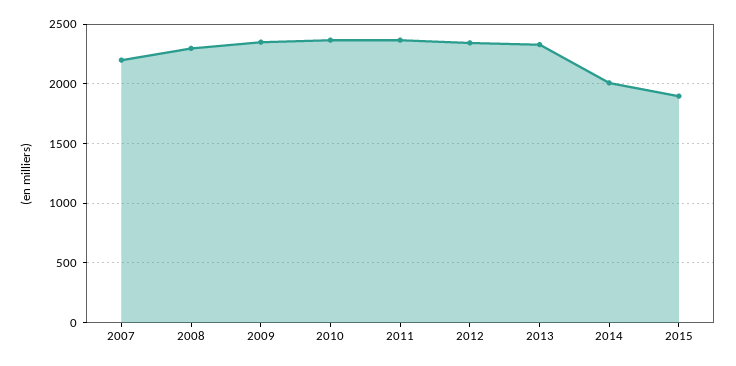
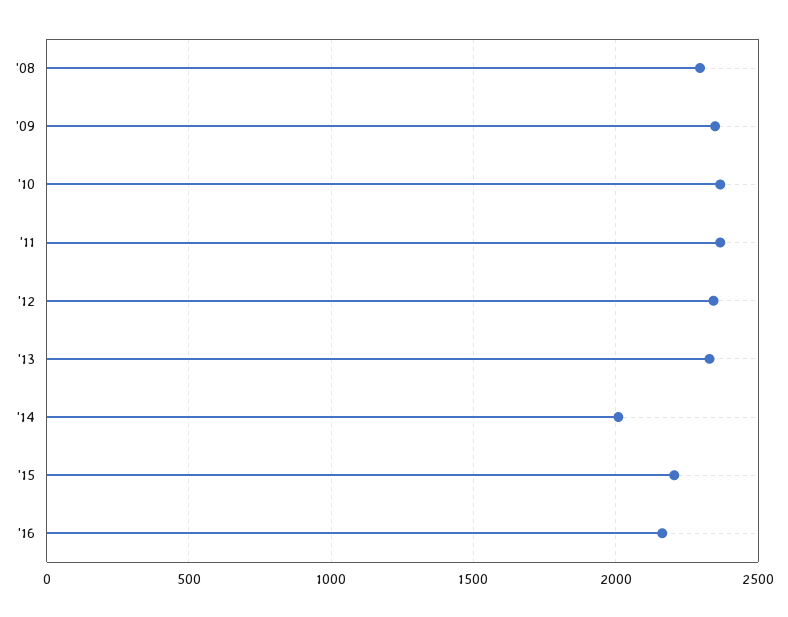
2007: 2200 -> none
2015: 1900 -> 2200
'16: none -> 2150

